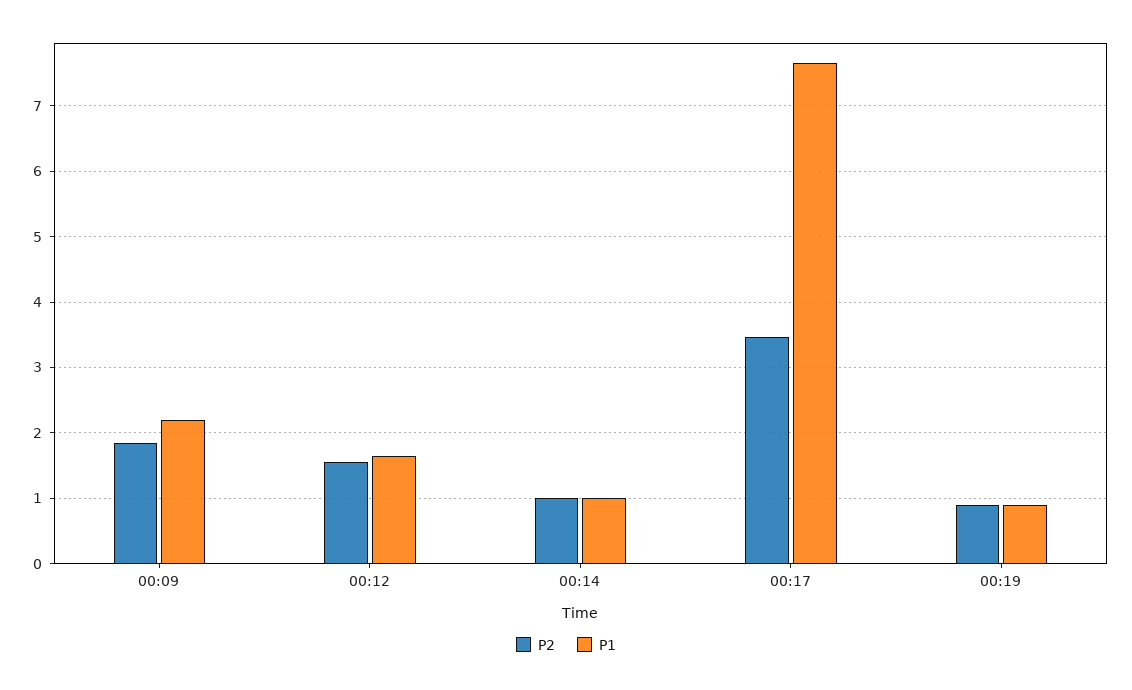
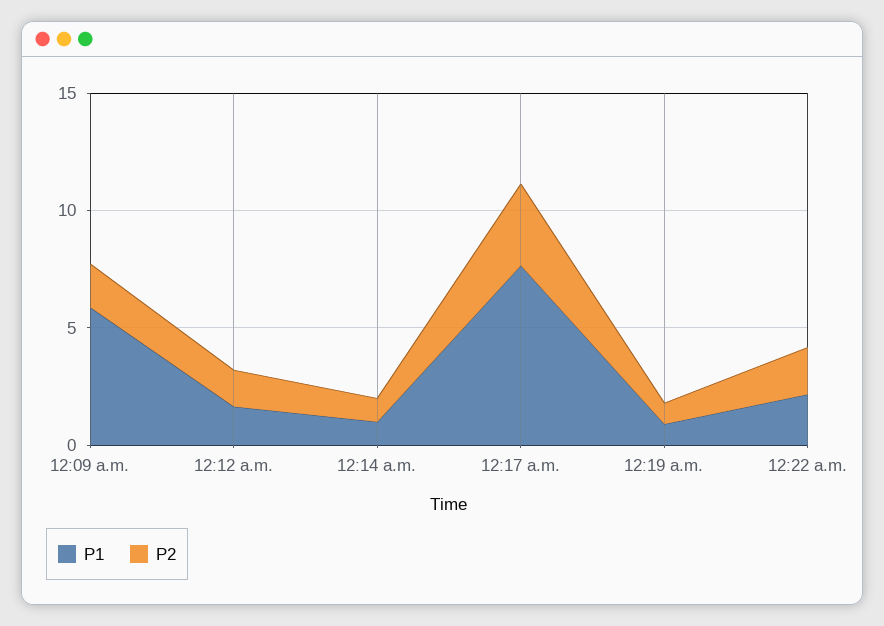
P1, 00:09: 2.2 -> 6
P1, 12:22 a.m.: none -> 2
P2, 12:22 a.m.: none -> 2

